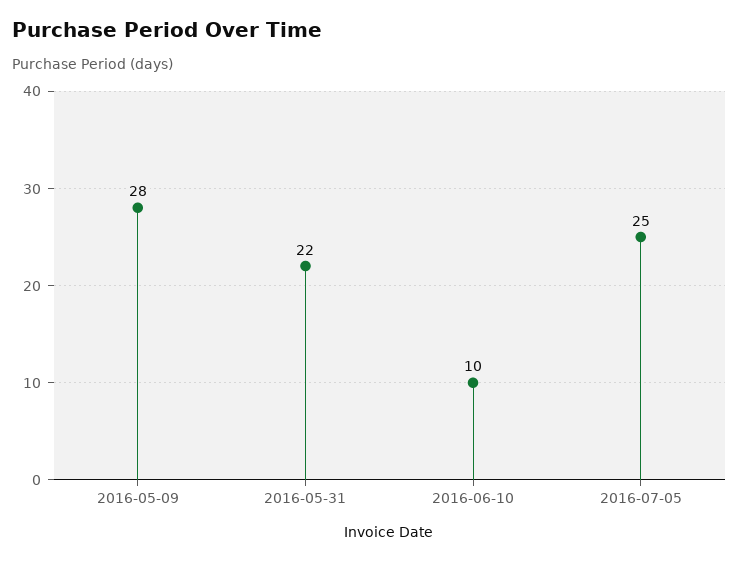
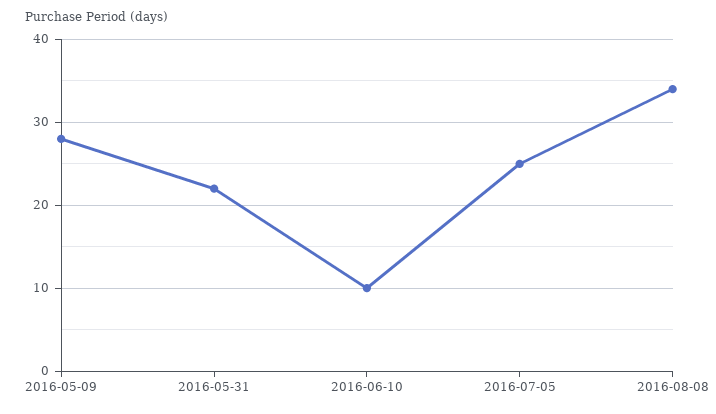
2016-08-08: none -> 34

